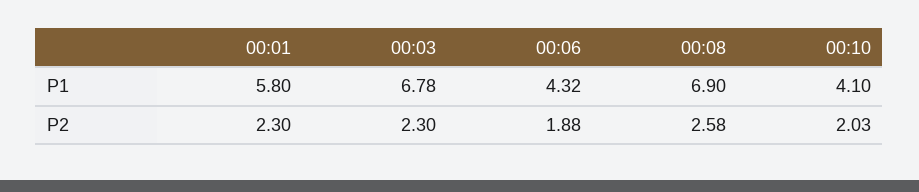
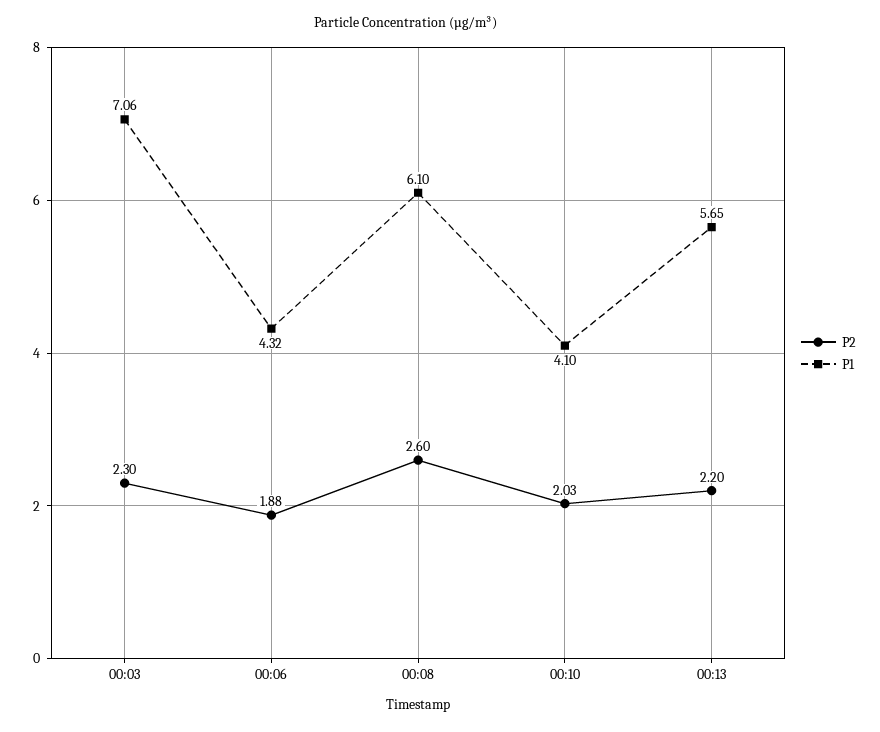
P1, 00:01: 5.8 -> none
P1, 00:03: 6.78 -> 7.06
P1, 00:08: 6.9 -> 6.1
P2, 00:01: 2.3 -> none
P2, 00:08: 2.58 -> 2.6
P2, 00:13: none -> 2.2
P1, 00:13: none -> 5.65

